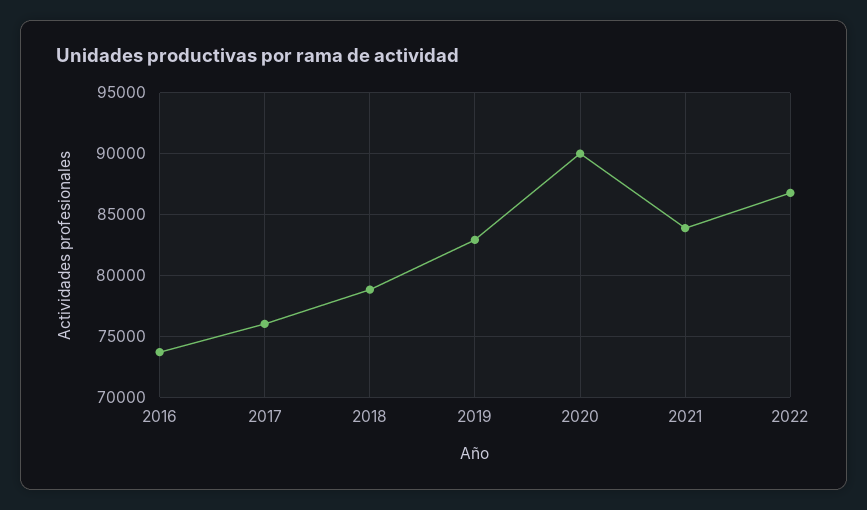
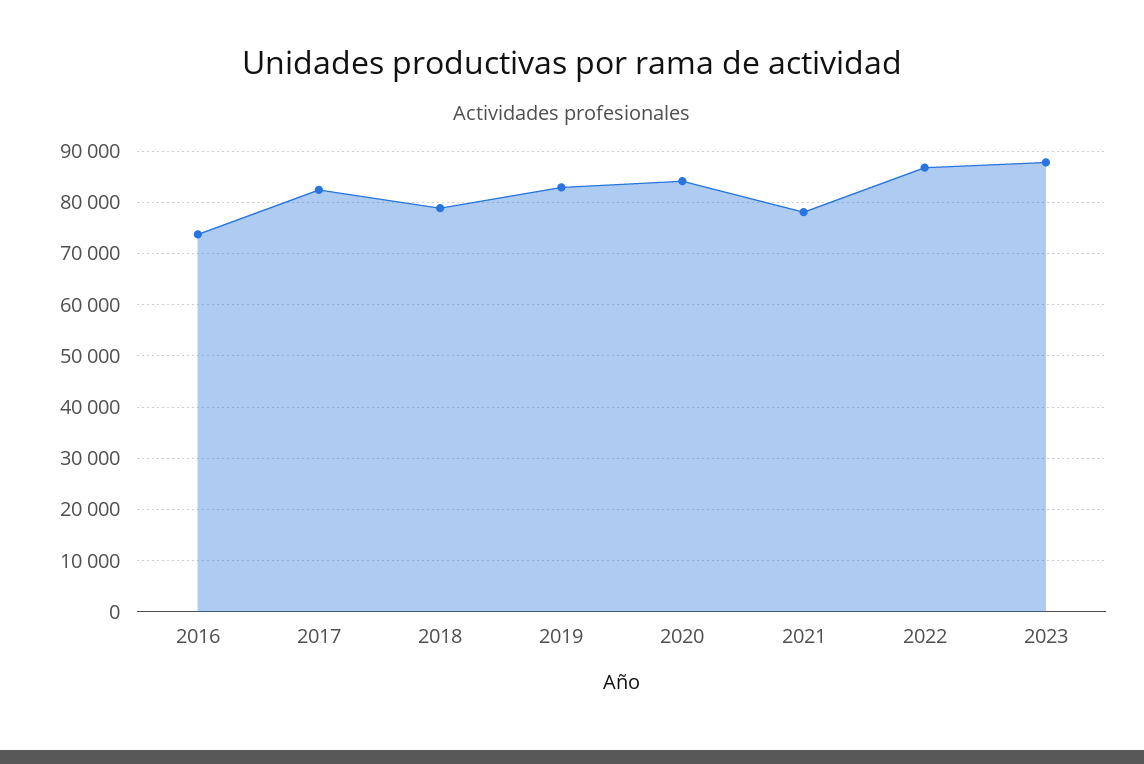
2017: 76000 -> 82000
2020: 90000 -> 84000
2021: 84000 -> 78000
2023: none -> 88000

